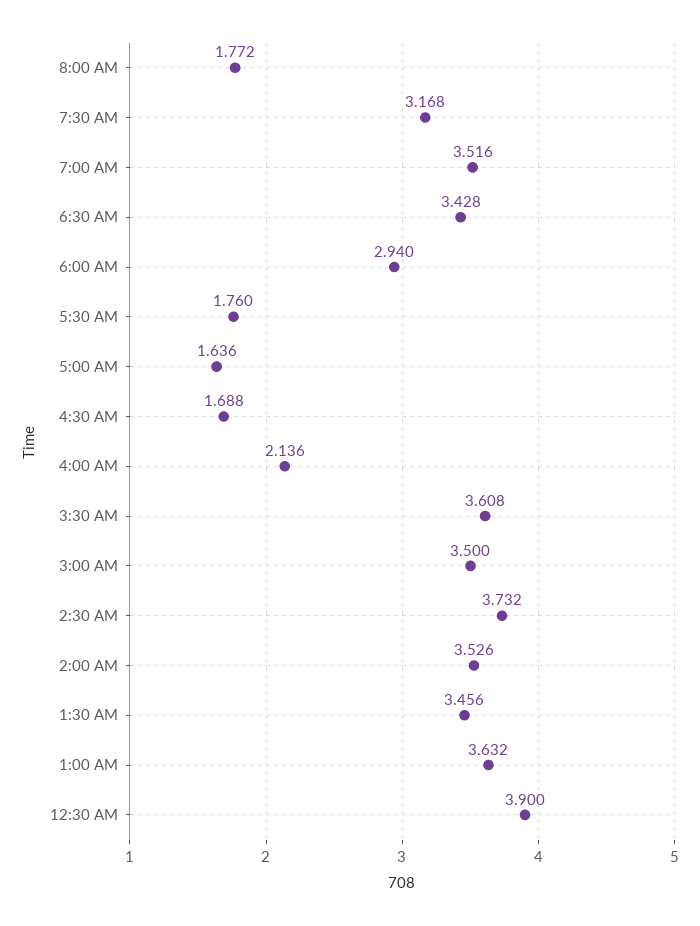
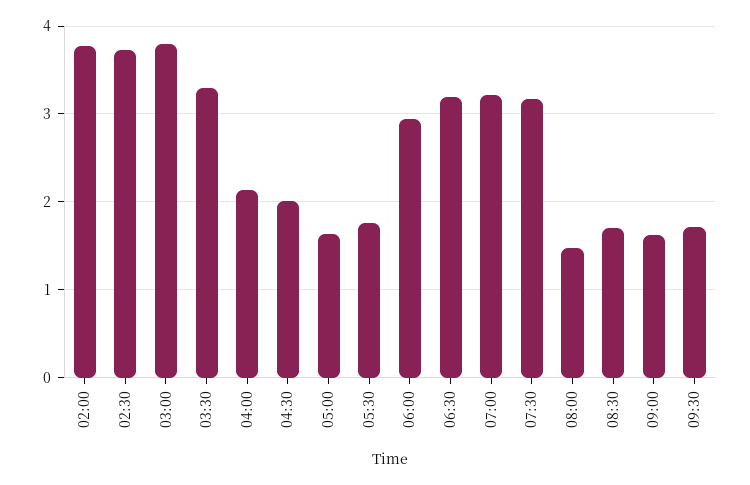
8:00 AM: 1.772 -> 1.5
7:00 AM: 3.516 -> 3.2
6:30 AM: 3.428 -> 3.2
4:30 AM: 1.688 -> 2
3:30 AM: 3.608 -> 3.3
3:00 AM: 3.5 -> 3.8
2:00 AM: 3.526 -> 3.8
1:30 AM: 3.456 -> none
1:00 AM: 3.632 -> none
12:30 AM: 3.9 -> none
08:30: none -> 1.7
09:00: none -> 1.6
09:30: none -> 1.7

